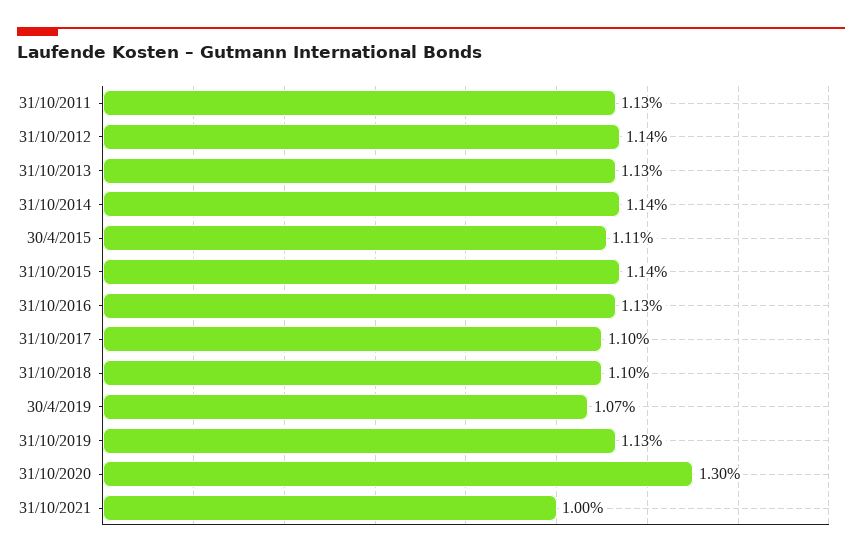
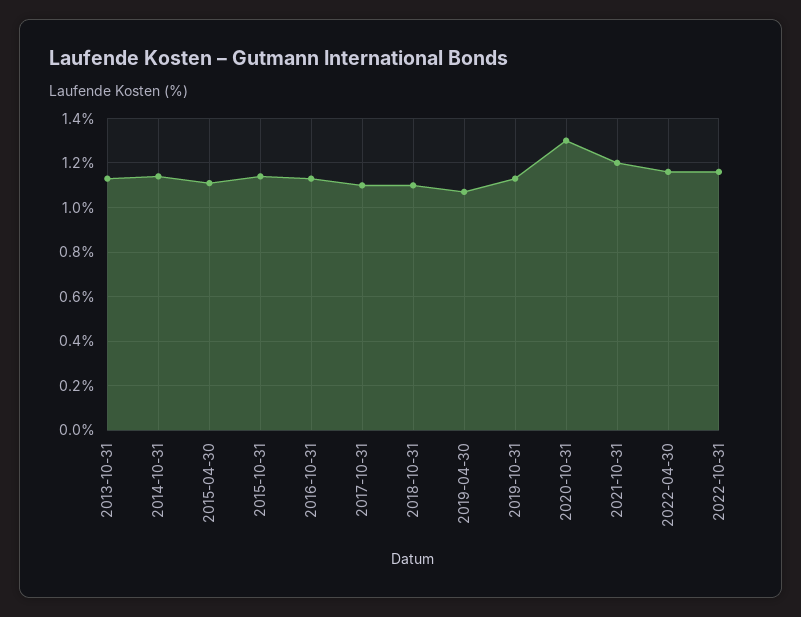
31/10/2011: 1.13 -> none
31/10/2012: 1.14 -> none
31/10/2021: 1 -> 1.2
2022-04-30: none -> 1.15
2022-10-31: none -> 1.15

